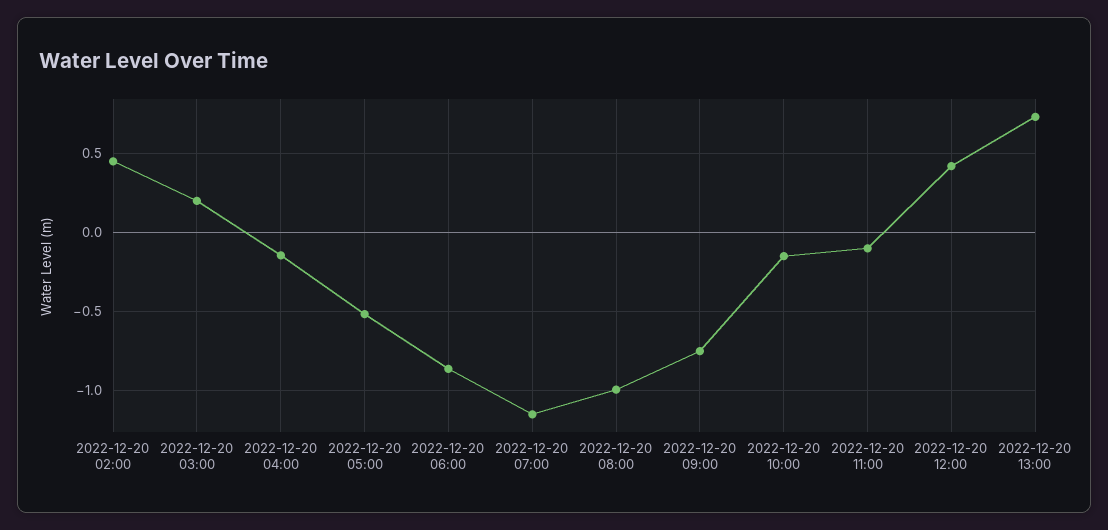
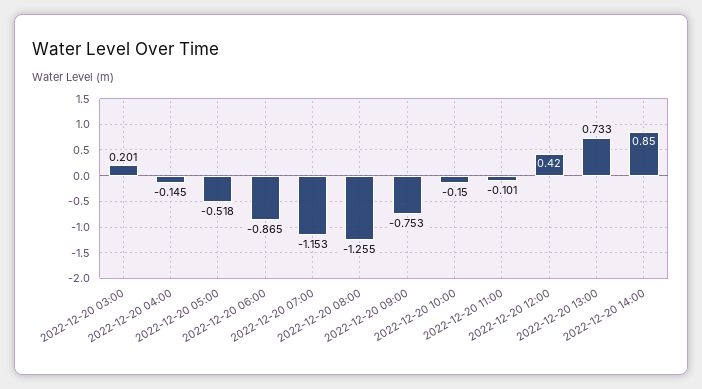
2022-12-20 02:00: 0.45 -> none
2022-12-20 08:00: -1 -> -1.255
2022-12-20 14:00: none -> 0.85

